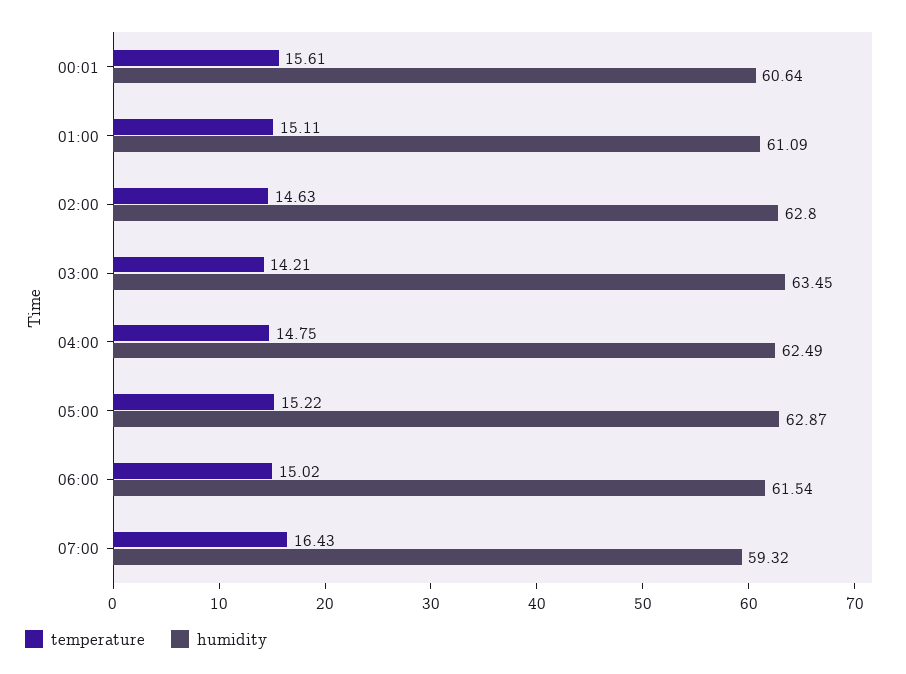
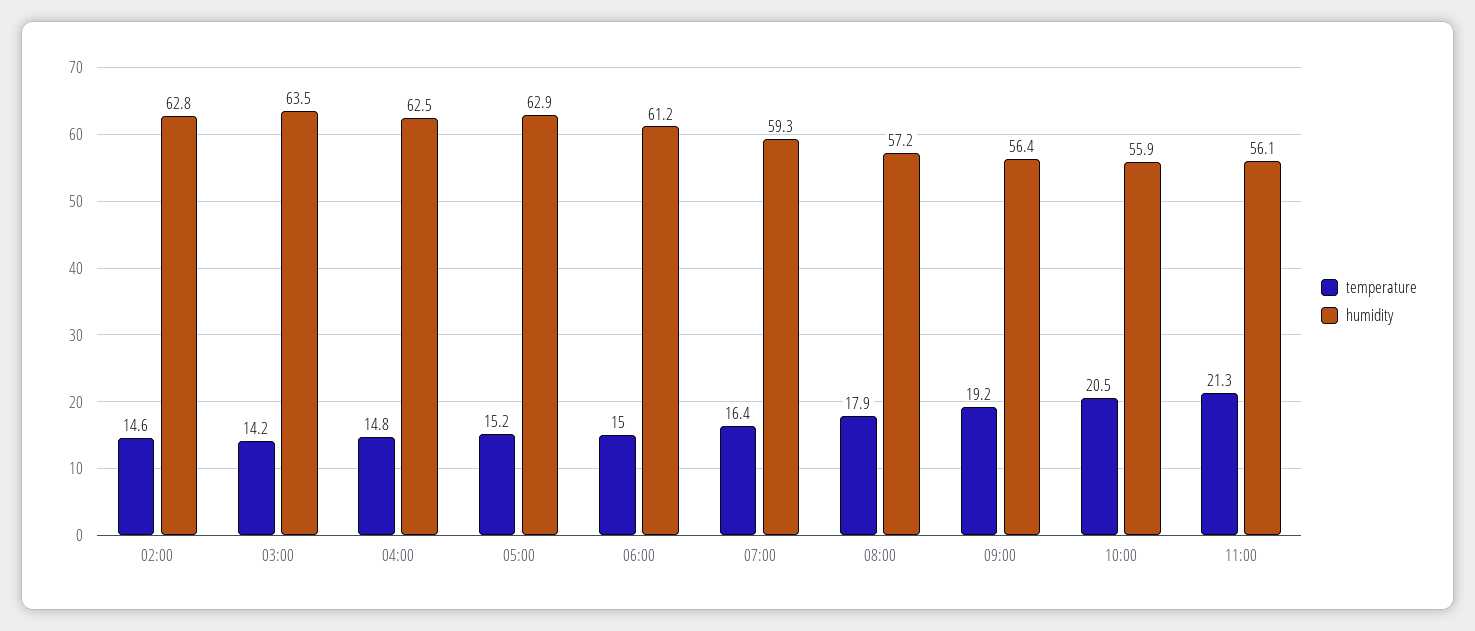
temperature, 00:01: 15.61 -> none
humidity, 00:01: 60.64 -> none
temperature, 01:00: 15.11 -> none
humidity, 01:00: 61.09 -> none
humidity, 06:00: 61.54 -> 61.2
temperature, 08:00: none -> 17.9
humidity, 08:00: none -> 57.2
temperature, 09:00: none -> 19.2
humidity, 09:00: none -> 56.4
temperature, 10:00: none -> 20.5
humidity, 10:00: none -> 55.9
temperature, 11:00: none -> 21.3
humidity, 11:00: none -> 56.1

